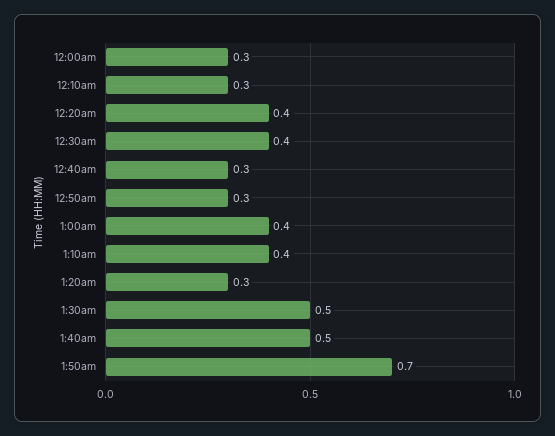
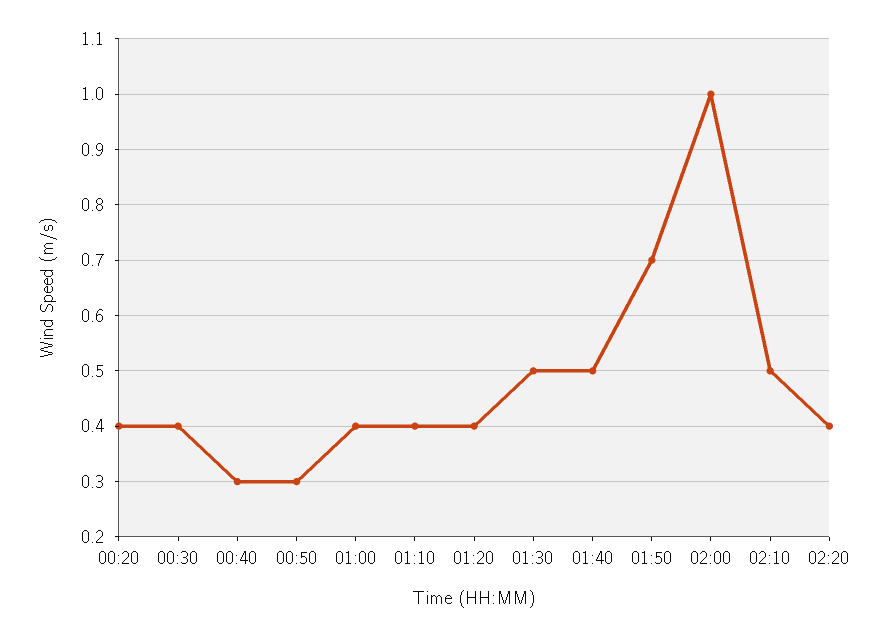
12:00am: 0.3 -> none
12:10am: 0.3 -> none
1:20am: 0.3 -> 0.4
02:00: none -> 1
02:10: none -> 0.5
02:20: none -> 0.4

